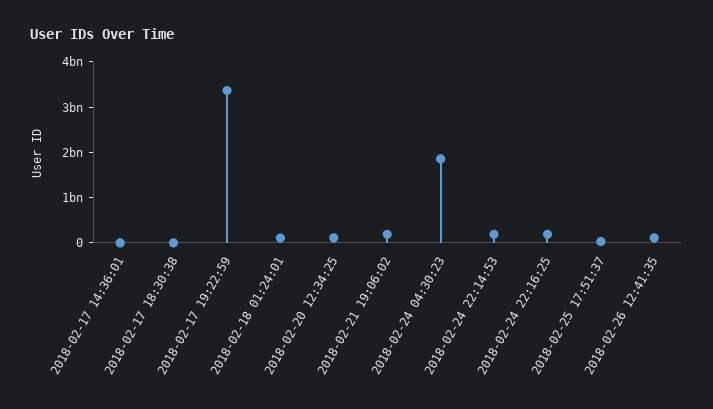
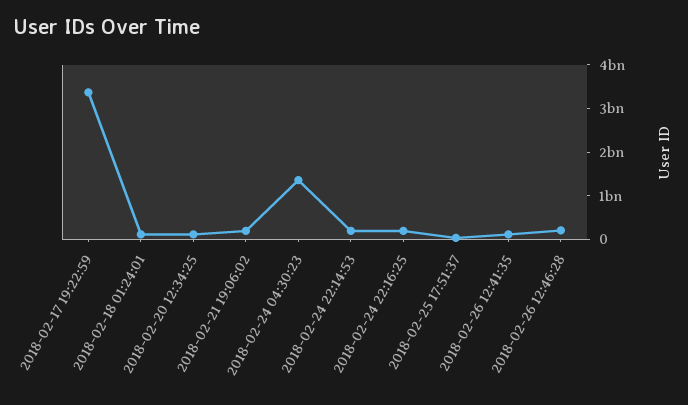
2018-02-17 14:36:01: 0 -> none
2018-02-17 18:30:38: 0 -> none
2018-02-24 04:30:23: 1800000000 -> 1400000000
2018-02-26 12:46:28: none -> 200000000

